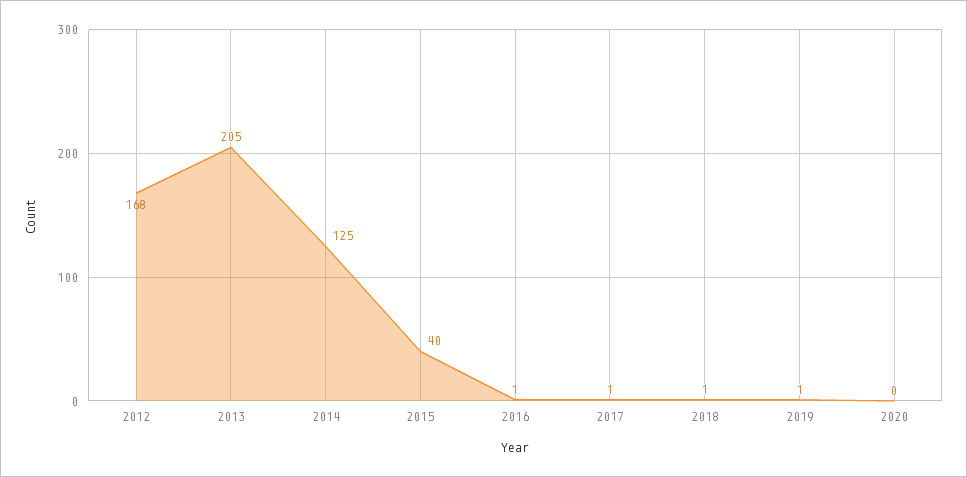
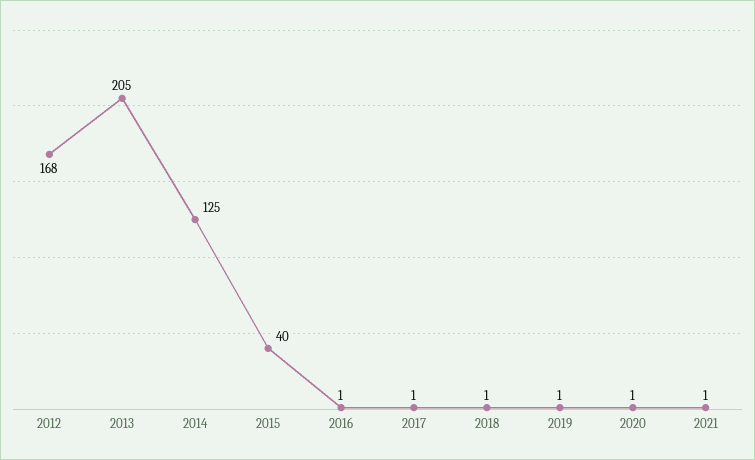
2020: 0 -> 1
2021: none -> 1

